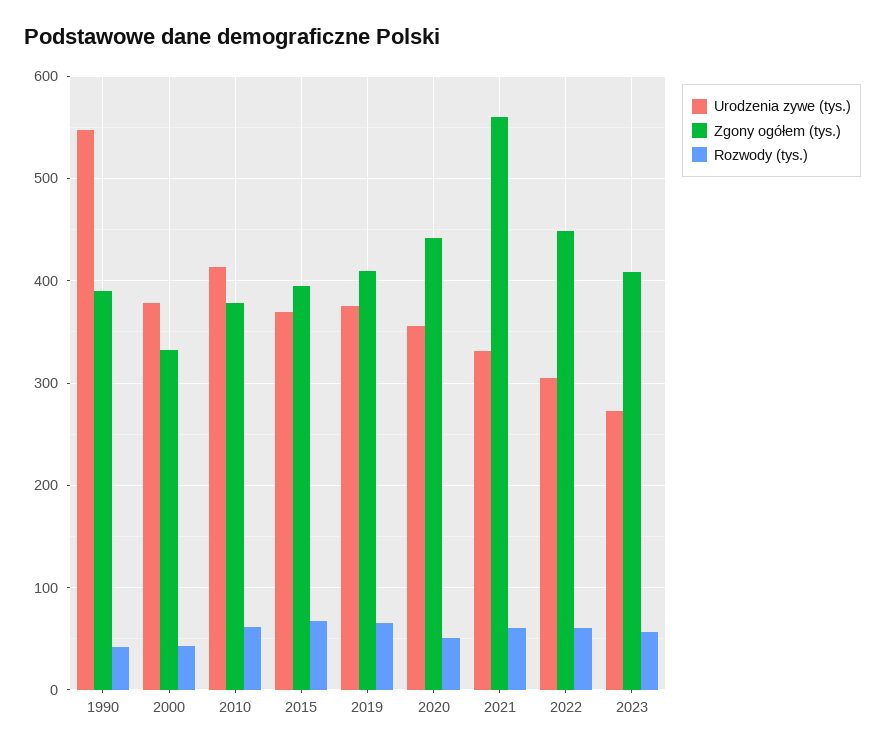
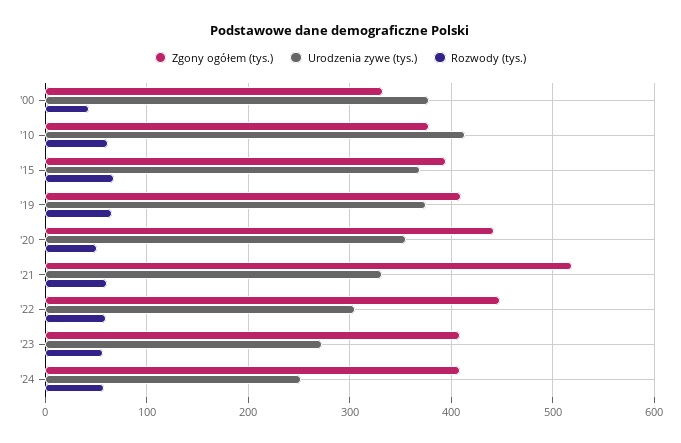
Urodzenia zywe (tys.), 1990: 550 -> none
Zgony ogółem (tys.), 1990: 390 -> none
Rozwody (tys.), 1990: 40 -> none
Zgony ogółem (tys.), 2021: 560 -> 520
Zgony ogółem (tys.), '24: none -> 410
Urodzenia zywe (tys.), '24: none -> 250
Rozwody (tys.), '24: none -> 60

